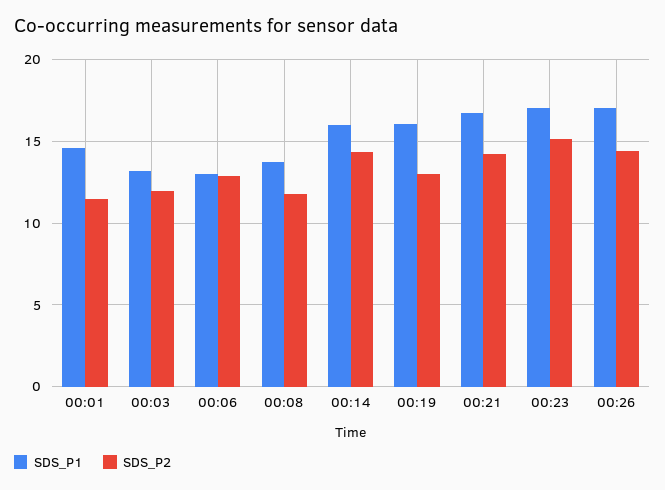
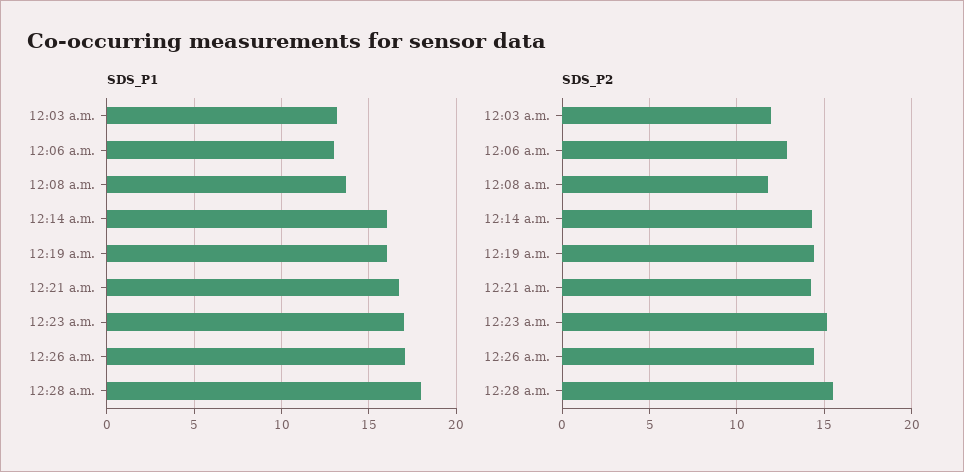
SDS_P1, 00:01: 14.5 -> none
SDS_P2, 00:01: 11.5 -> none
SDS_P2, 00:19: 13 -> 14.5
SDS_P1, 12:28 a.m.: none -> 18
SDS_P2, 12:28 a.m.: none -> 15.5

